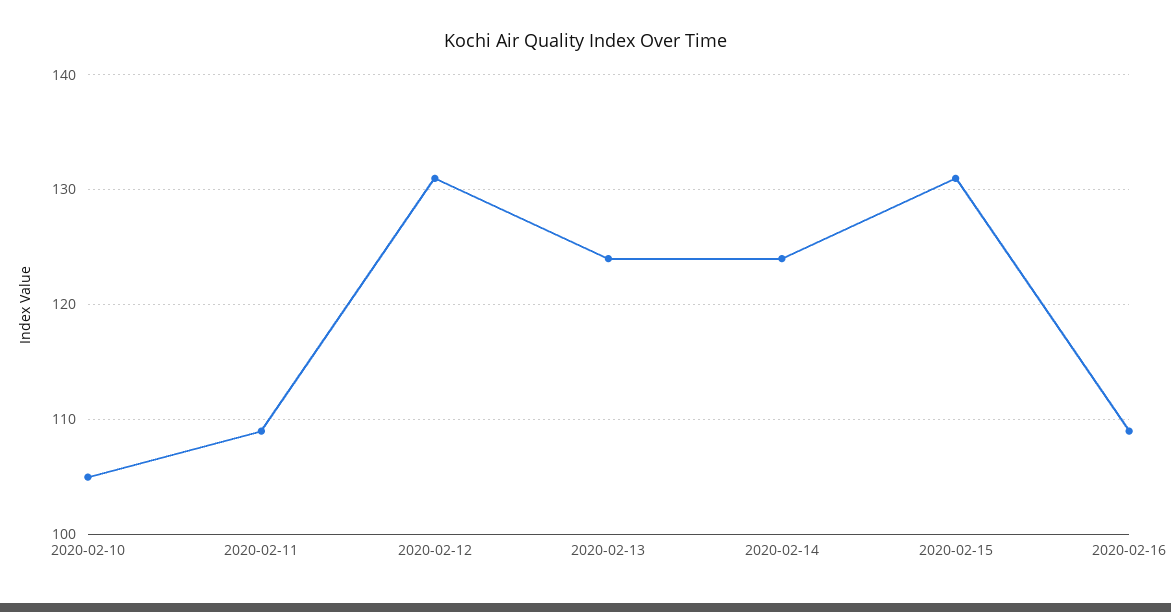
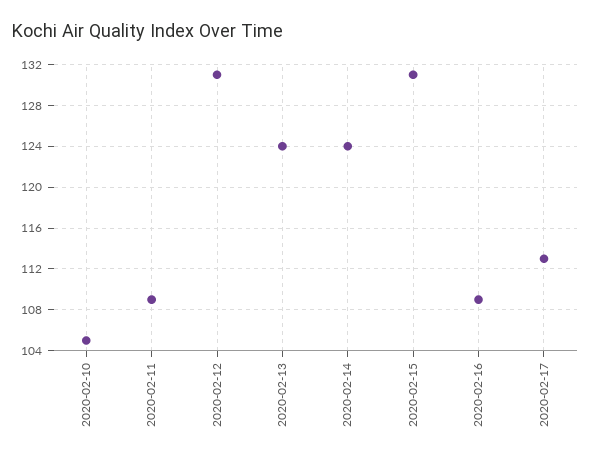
2020-02-17: none -> 113

